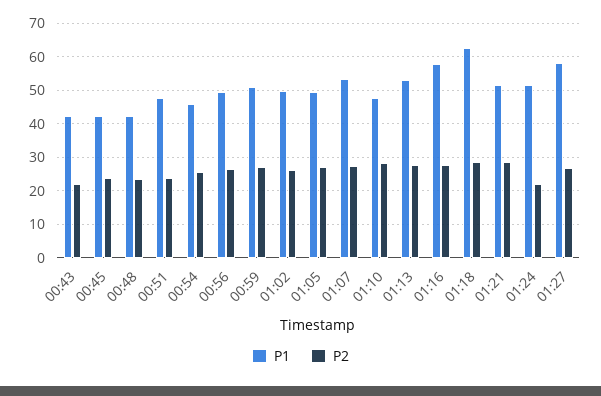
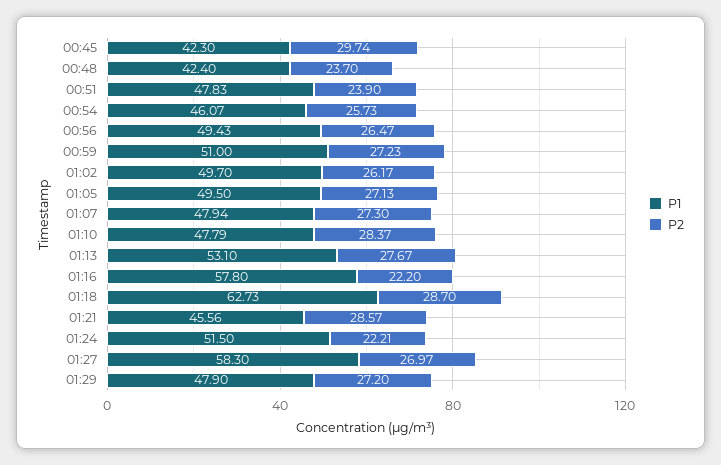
P1, 00:43: 42 -> none
P2, 00:43: 22 -> none
P2, 00:45: 24 -> 29.74
P1, 01:07: 54 -> 47.94
P2, 01:16: 28 -> 22.2
P1, 01:21: 52 -> 45.56
P1, 01:29: none -> 47.9
P2, 01:29: none -> 27.2

